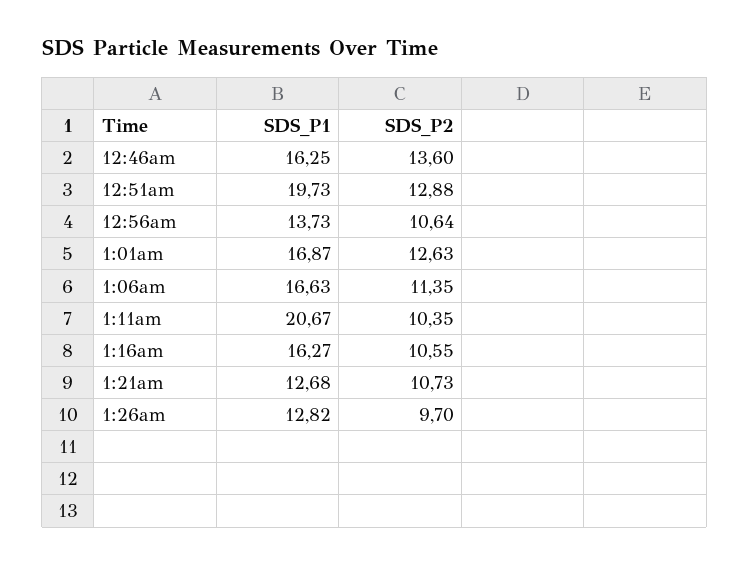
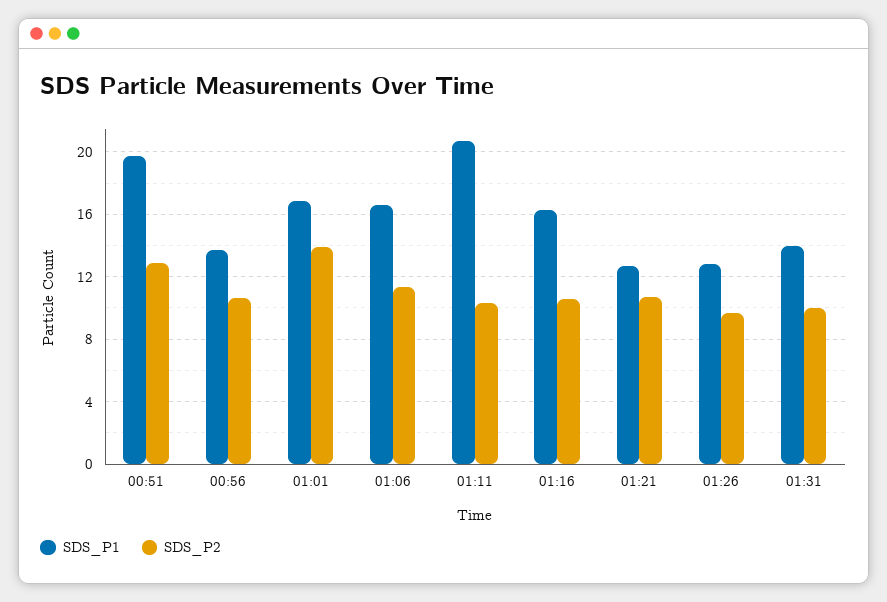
SDS_P1, 12:46am: 16.25 -> none
SDS_P2, 12:46am: 13.6 -> none
SDS_P2, 1:01am: 12.63 -> 14
SDS_P1, 01:31: none -> 14
SDS_P2, 01:31: none -> 10

